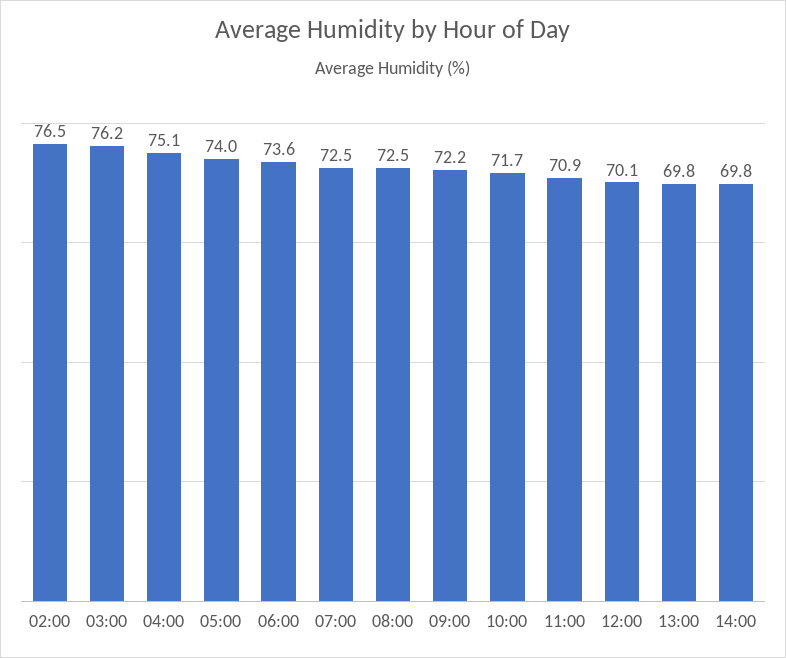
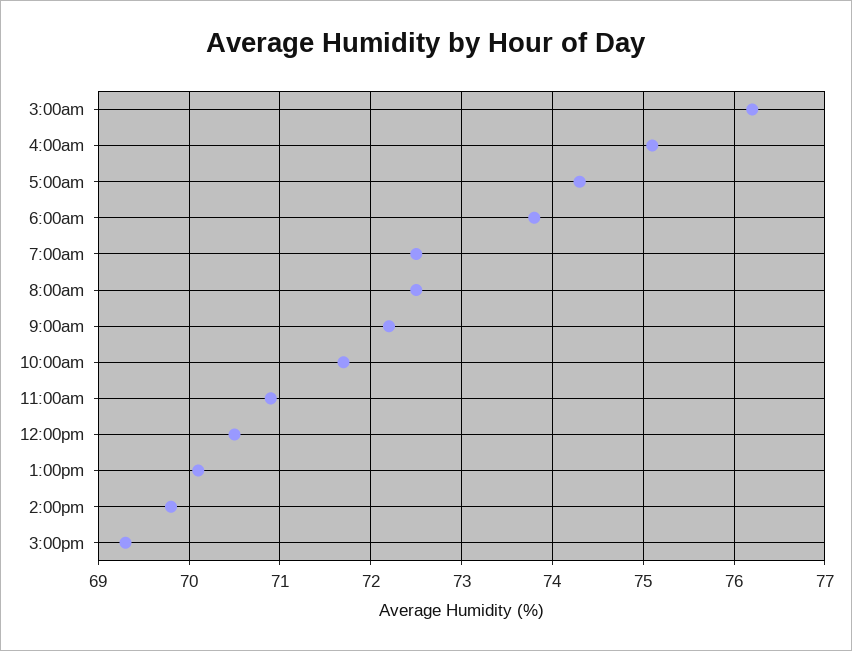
02:00: 76.5 -> none
05:00: 74 -> 74.3
06:00: 73.6 -> 73.8
12:00: 70.1 -> 70.5
13:00: 69.8 -> 70.1
3:00pm: none -> 69.3

